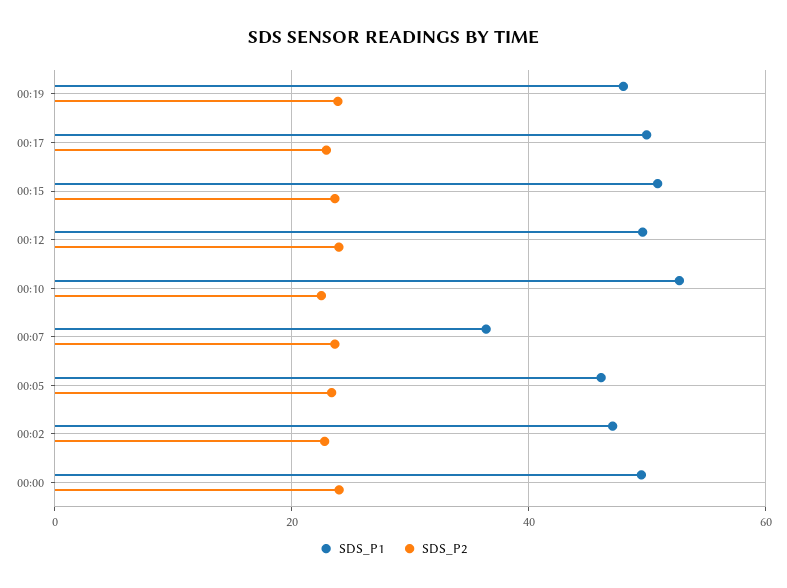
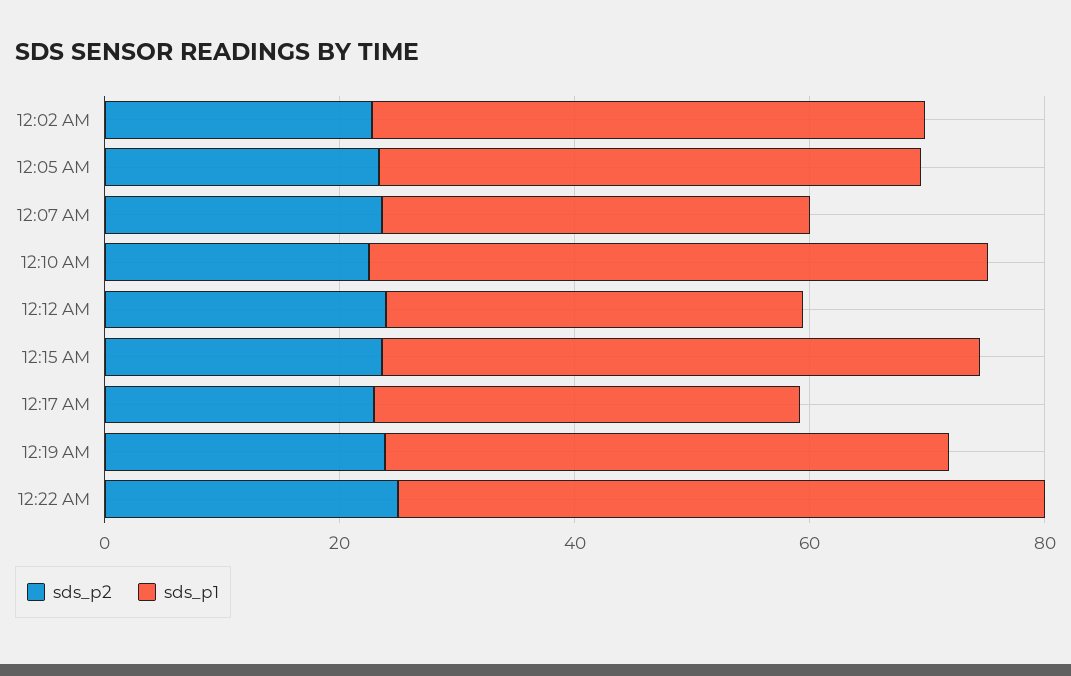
SDS_P1, 00:17: 50 -> 35
SDS_P1, 00:12: 50 -> 35
SDS_P1, 00:00: 50 -> none
SDS_P2, 00:00: 24 -> none
SDS_P2, 12:22 AM: none -> 25
SDS_P1, 12:22 AM: none -> 55

